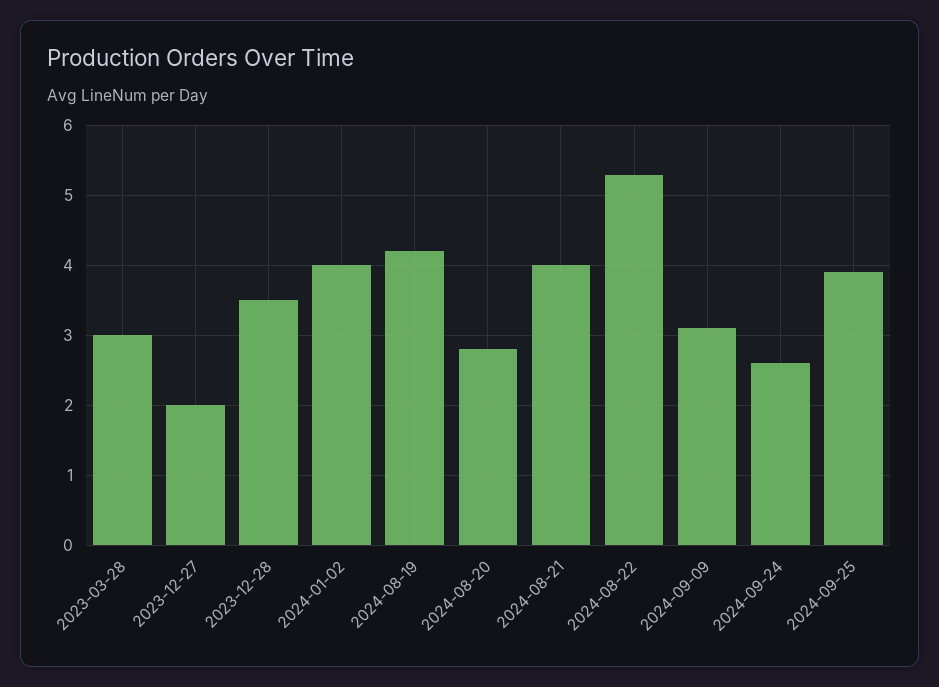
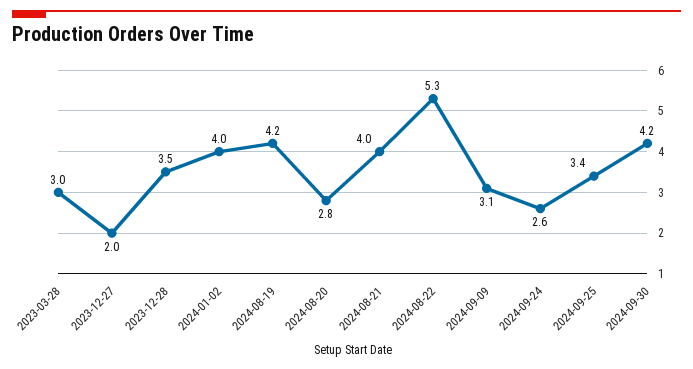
2024-09-25: 3.9 -> 3.4
2024-09-30: none -> 4.2

